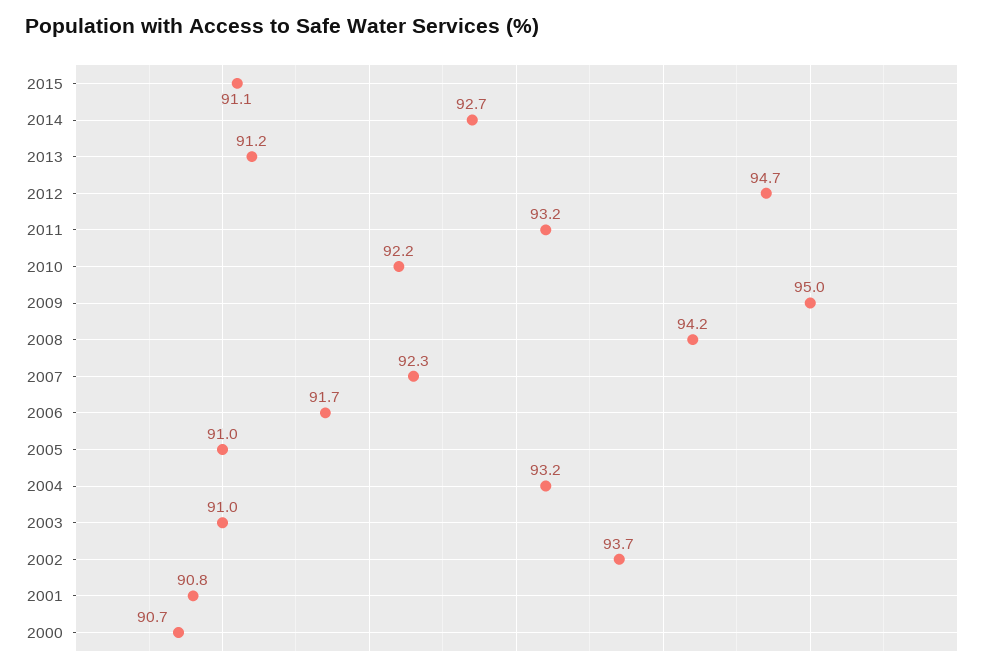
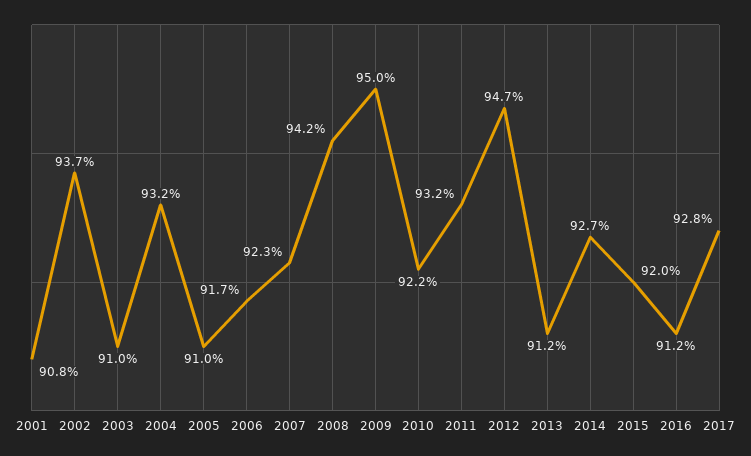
2015: 91.1 -> 92
2000: 90.7 -> none
2016: none -> 91.2
2017: none -> 92.8

